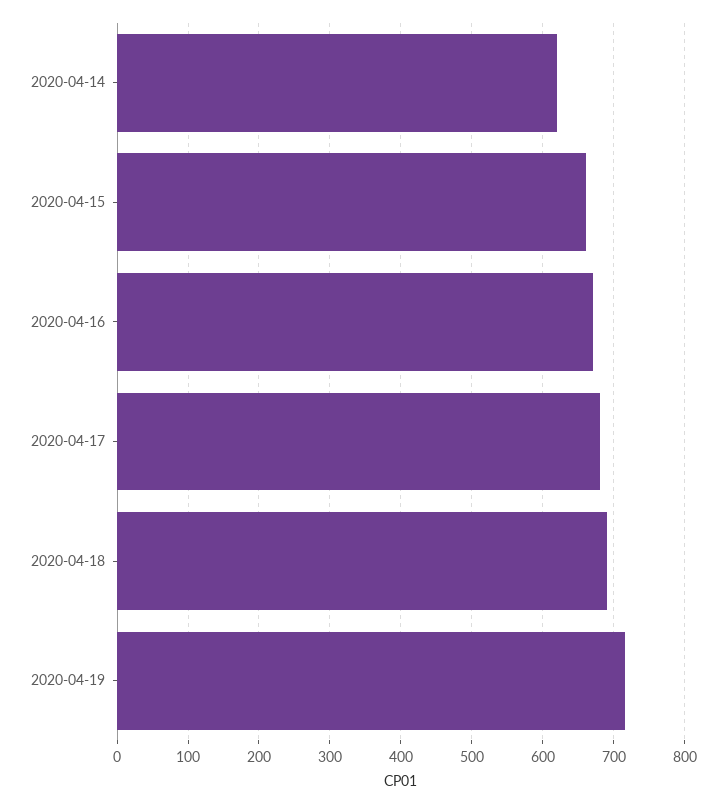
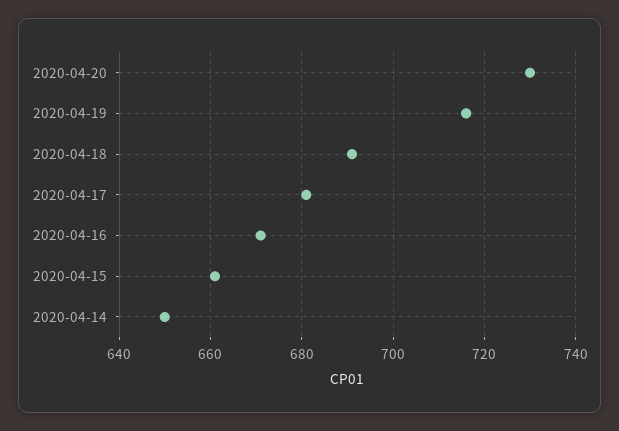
2020-04-14: 620 -> 650
2020-04-20: none -> 730

